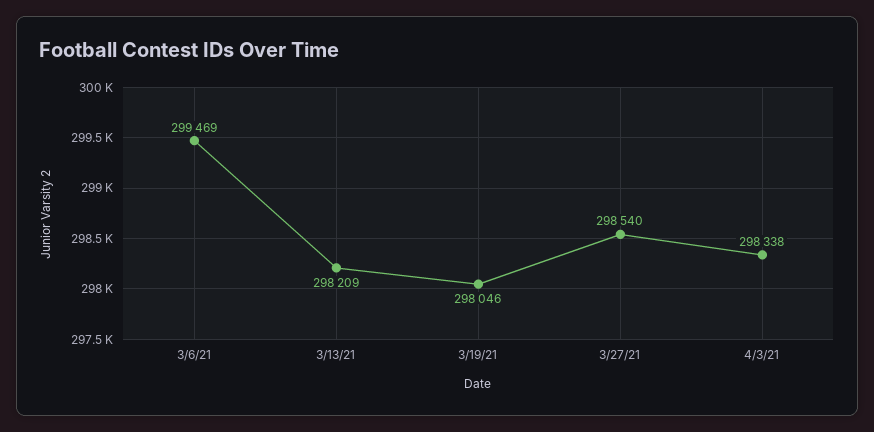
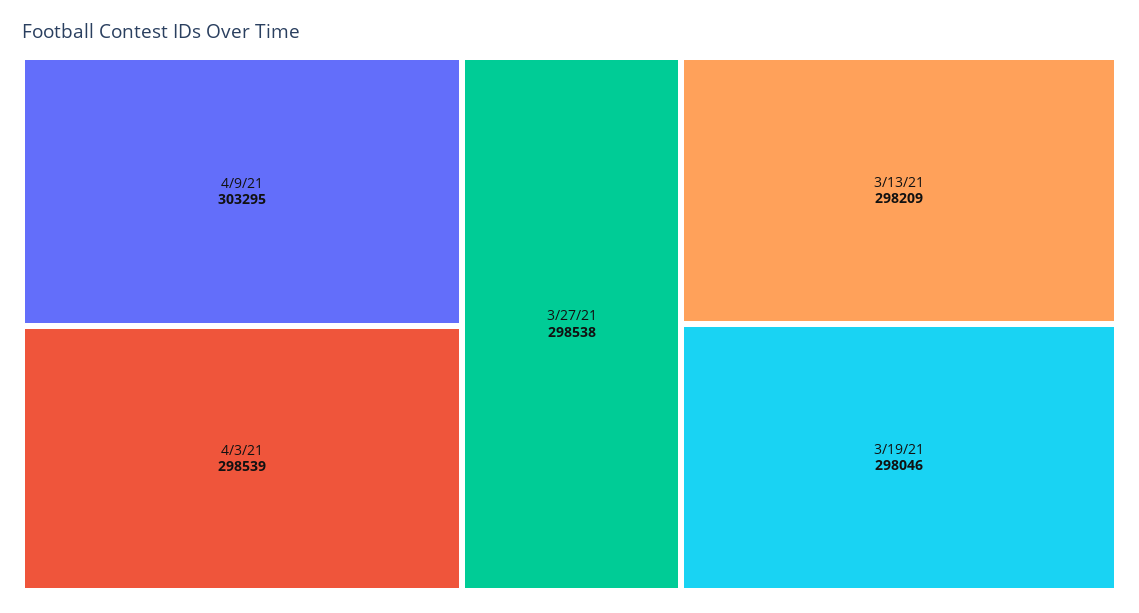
3/6/21: 299469 -> none
3/27/21: 298540 -> 298538
4/3/21: 298338 -> 298539
4/9/21: none -> 303295

